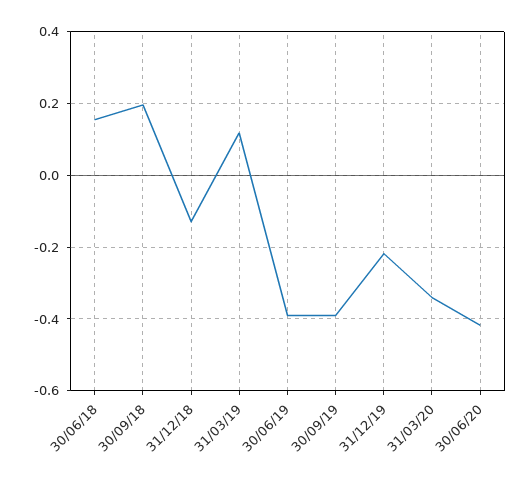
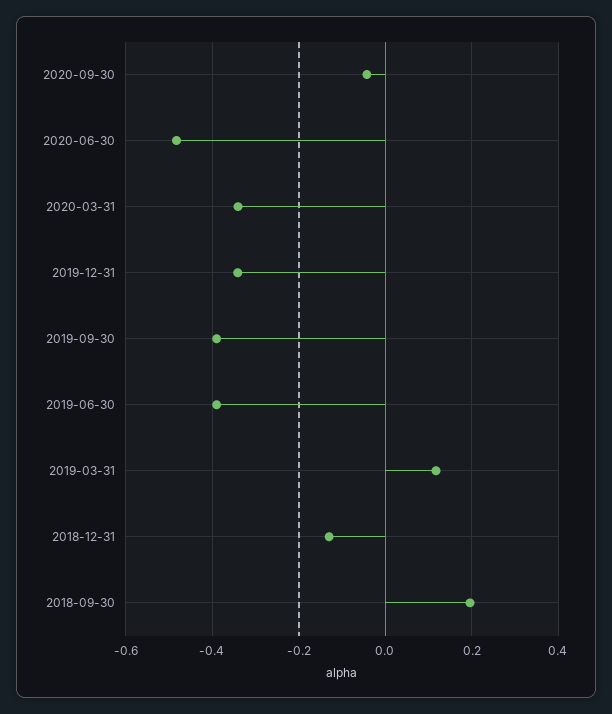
30/06/18: 0.16 -> none
31/12/19: -0.22 -> -0.34
30/06/20: -0.42 -> -0.48
2020-09-30: none -> -0.04

